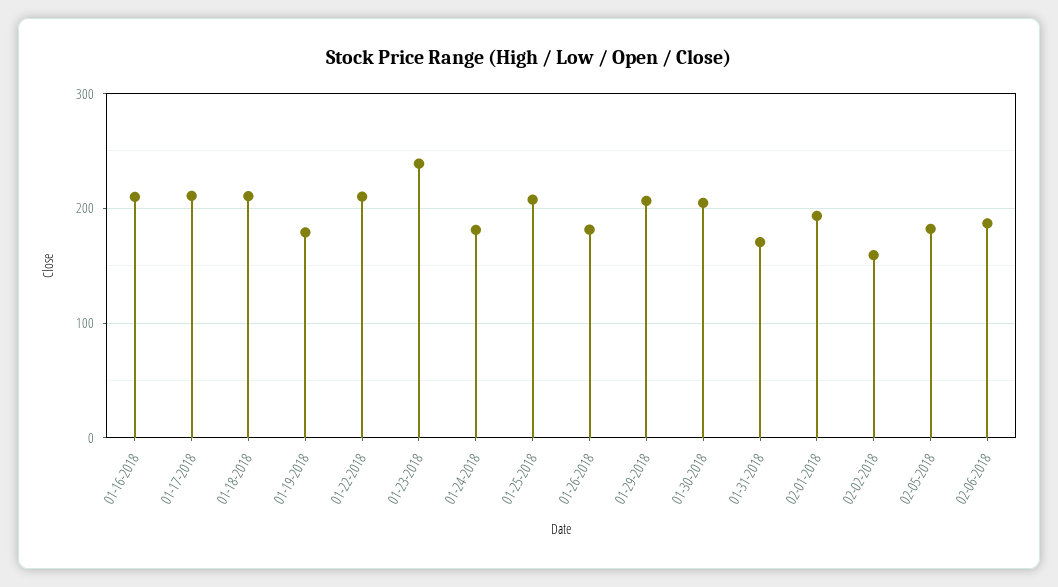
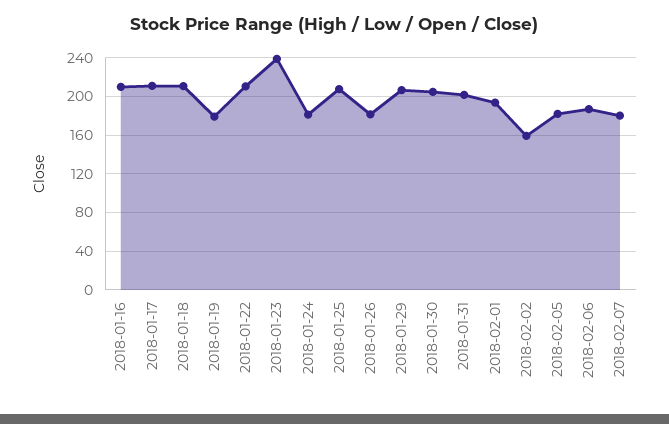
01-31-2018: 170 -> 200
2018-02-07: none -> 180

